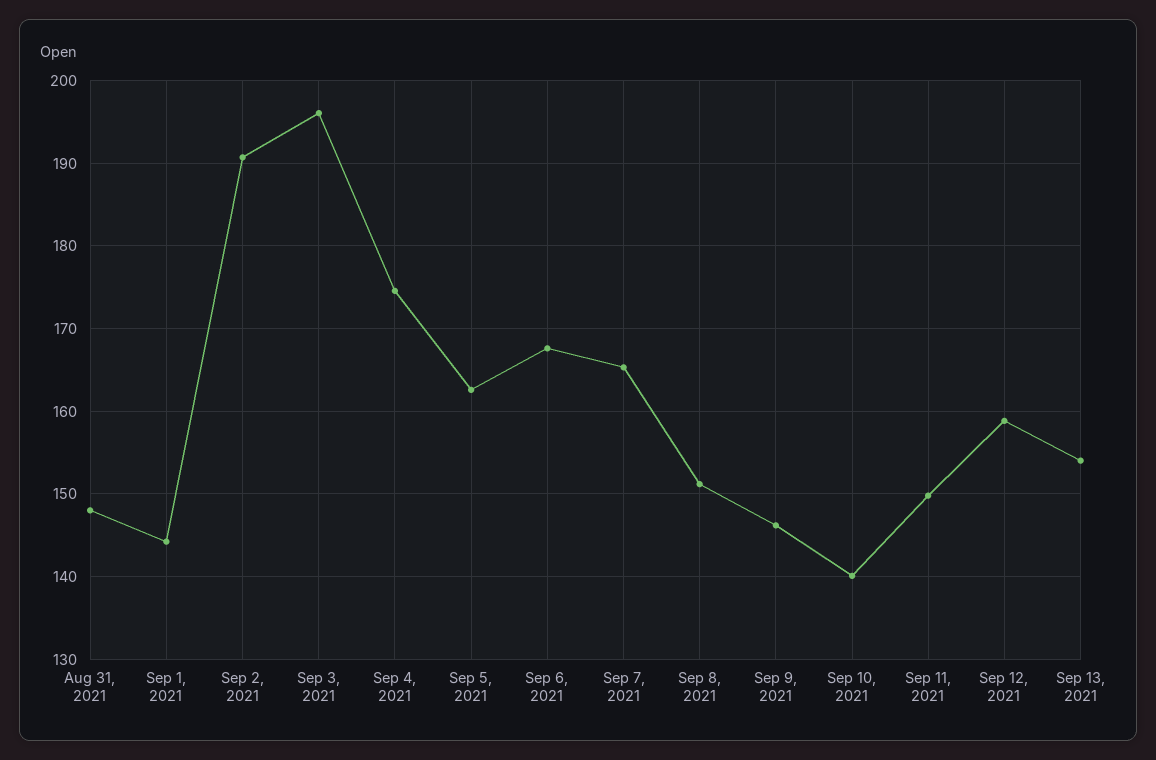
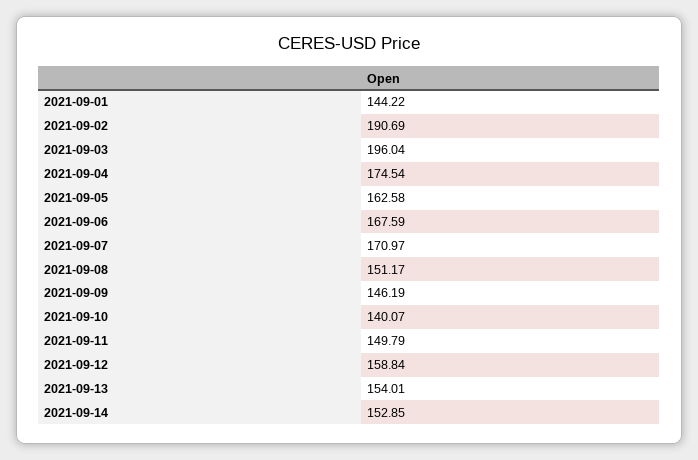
Aug 31, 2021: 148 -> none
Sep 7, 2021: 165 -> 170.97
2021-09-14: none -> 152.85

